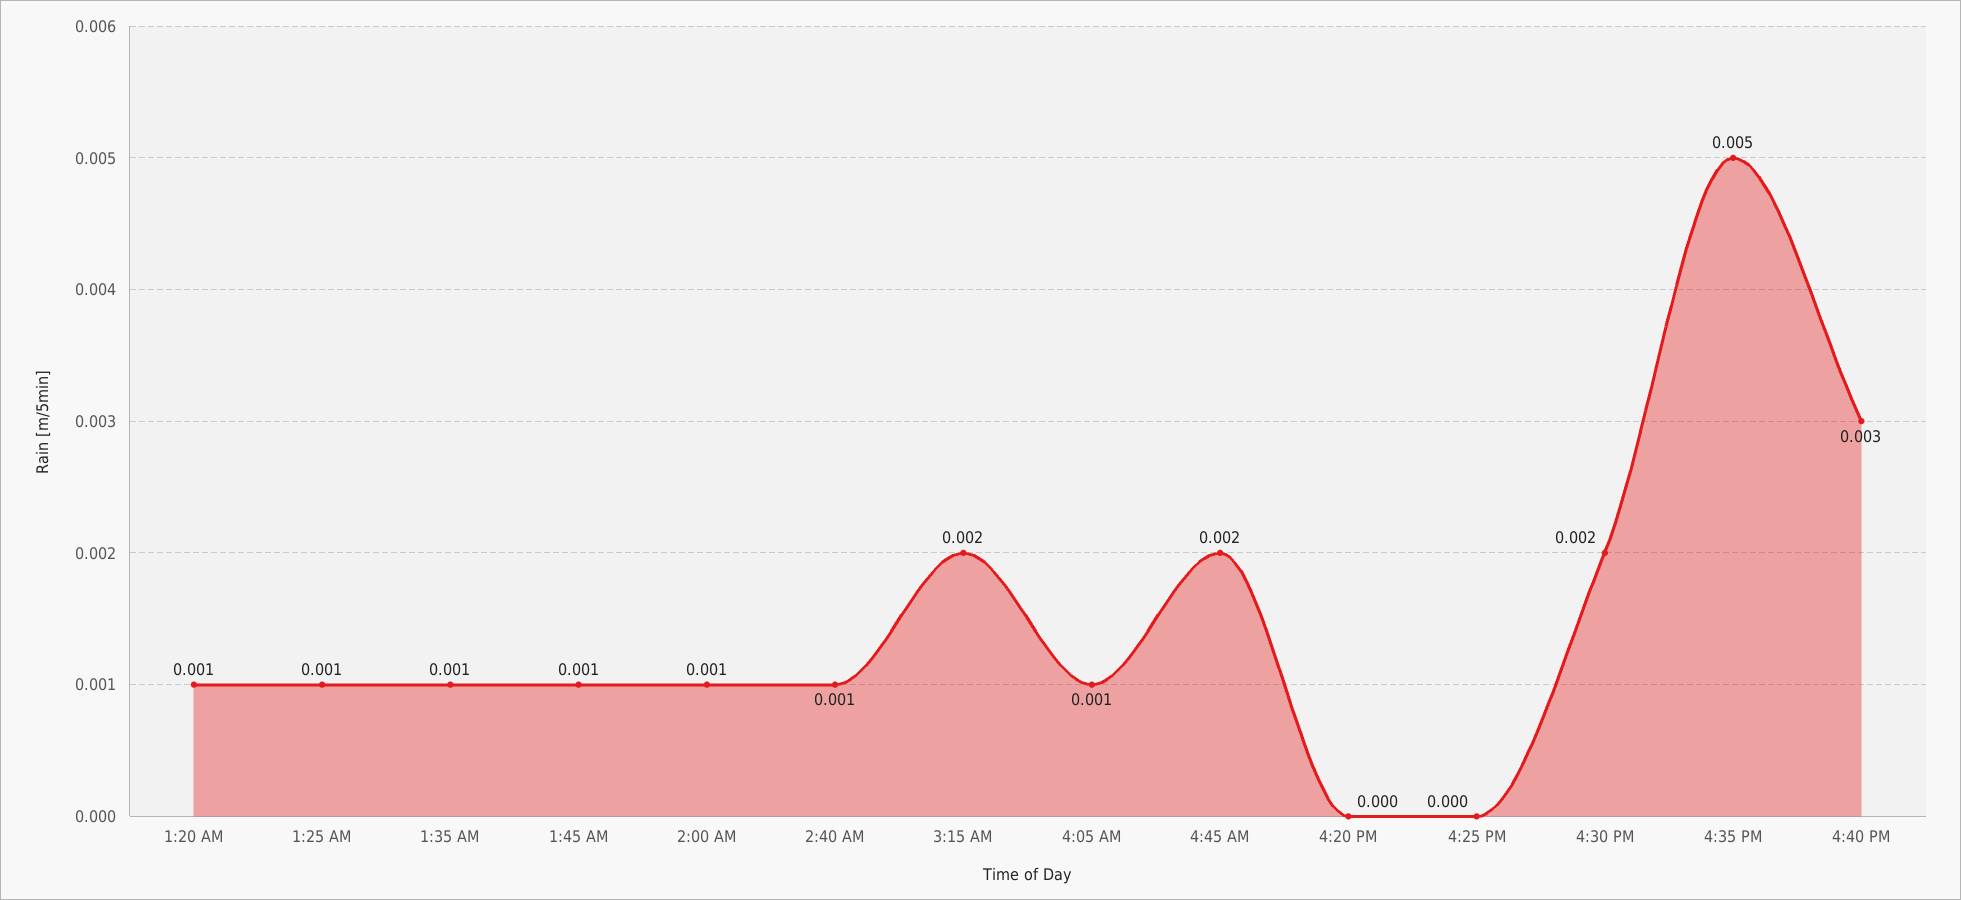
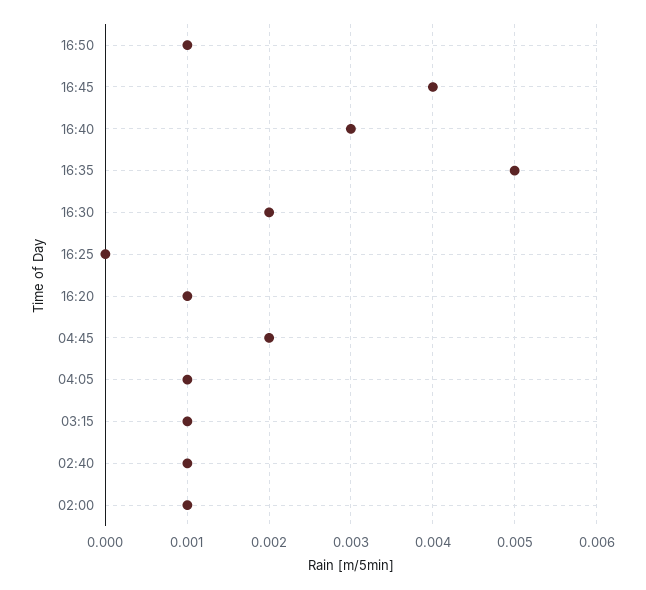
1:20 AM: 0.001 -> none
1:25 AM: 0.001 -> none
1:35 AM: 0.001 -> none
1:45 AM: 0.001 -> none
3:15 AM: 0.002 -> 0.001
4:20 PM: 0 -> 0.001
16:50: none -> 0.001
16:45: none -> 0.004

